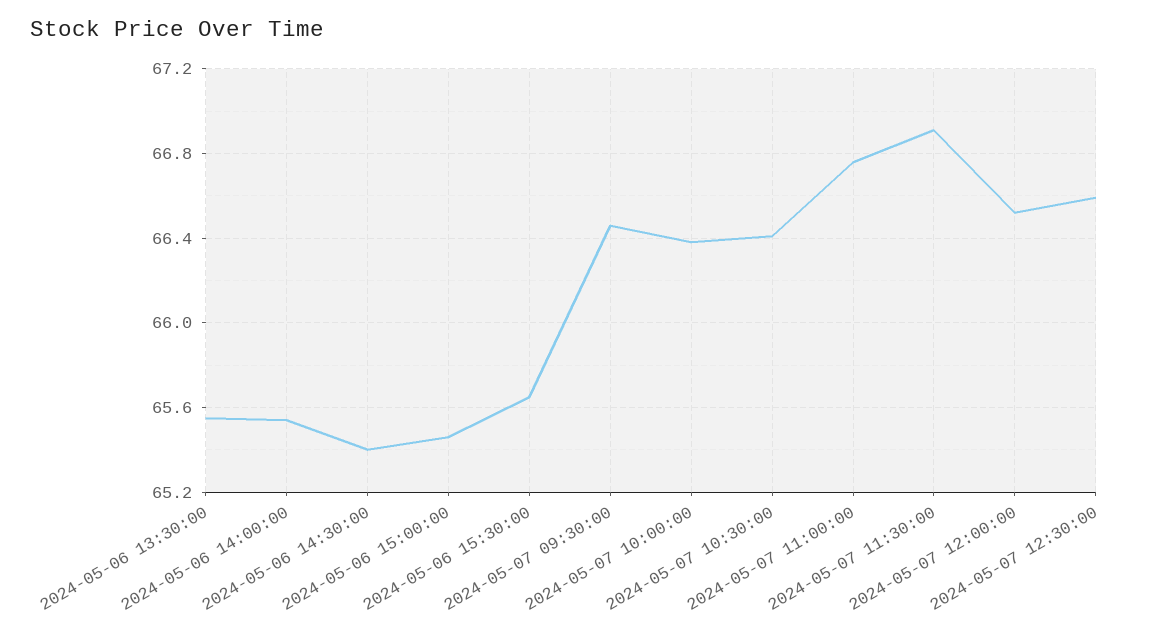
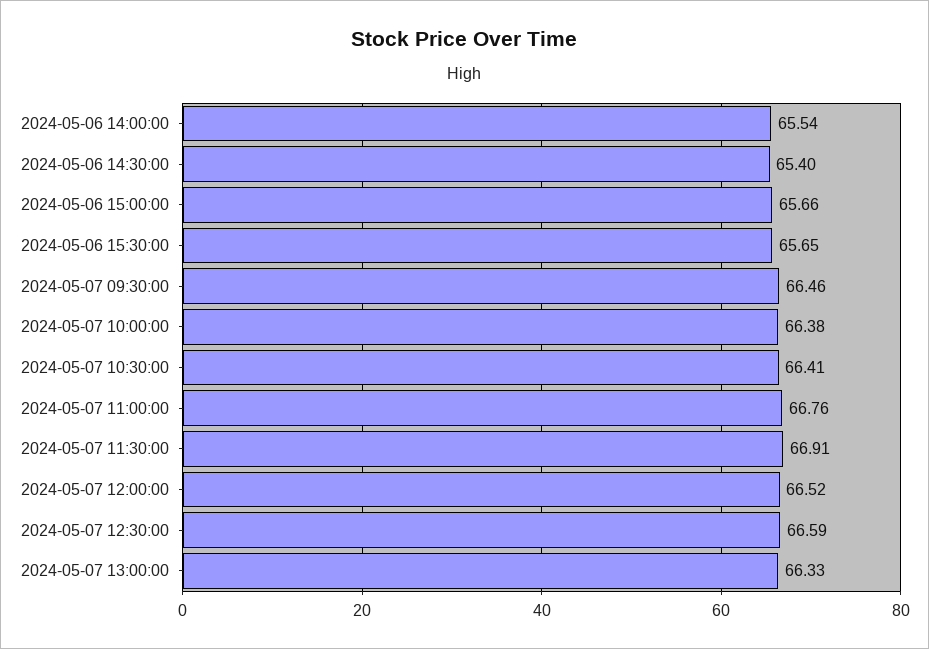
2024-05-06 13:30:00: 65.55 -> none
2024-05-06 15:00:00: 65.45 -> 65.66
2024-05-07 13:00:00: none -> 66.33

